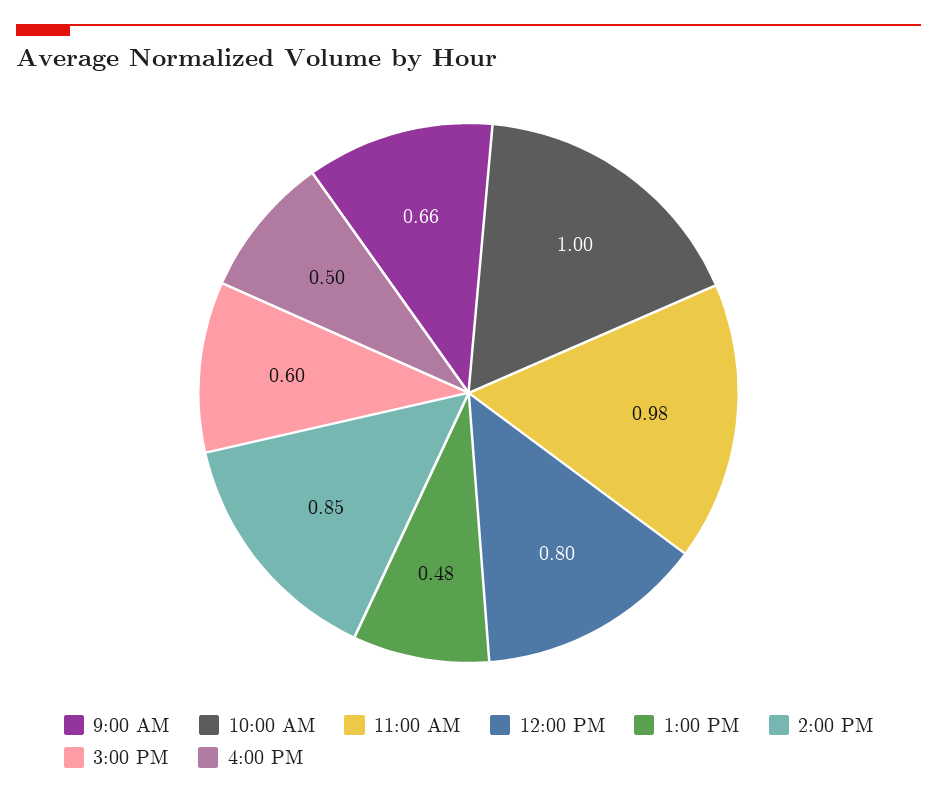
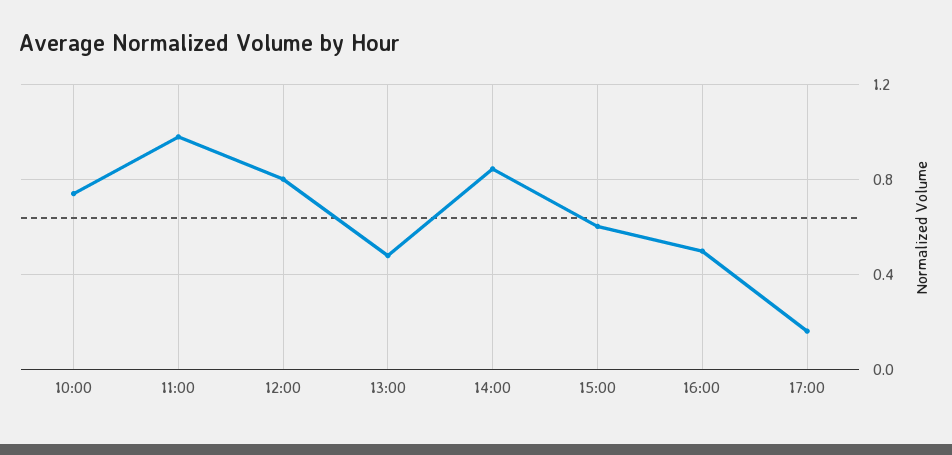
9:00 AM: 0.66 -> none
10:00 AM: 1 -> 0.75
17:00: none -> 0.15

